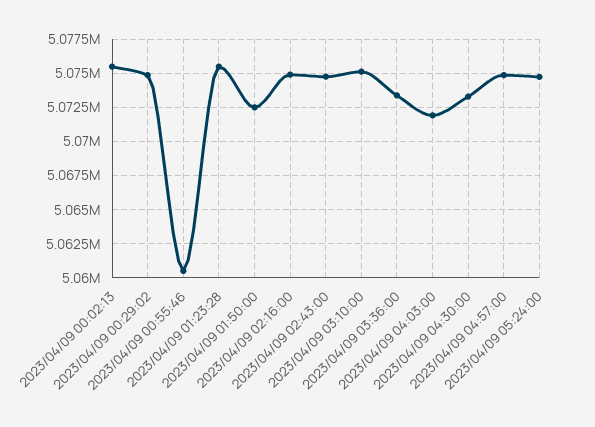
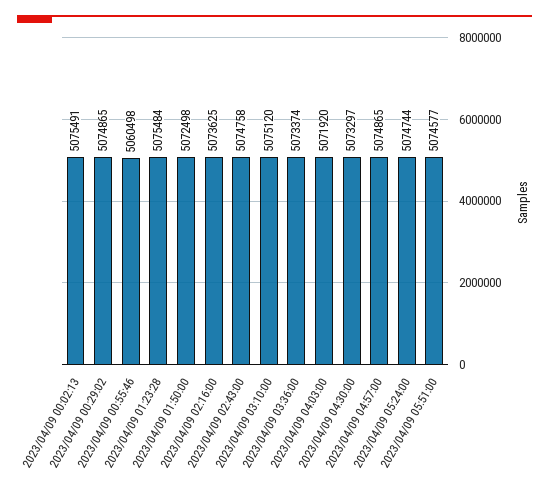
2023/04/09 02:16:00: 5075000 -> 5073625
2023/04/09 05:51:00: none -> 5074577

